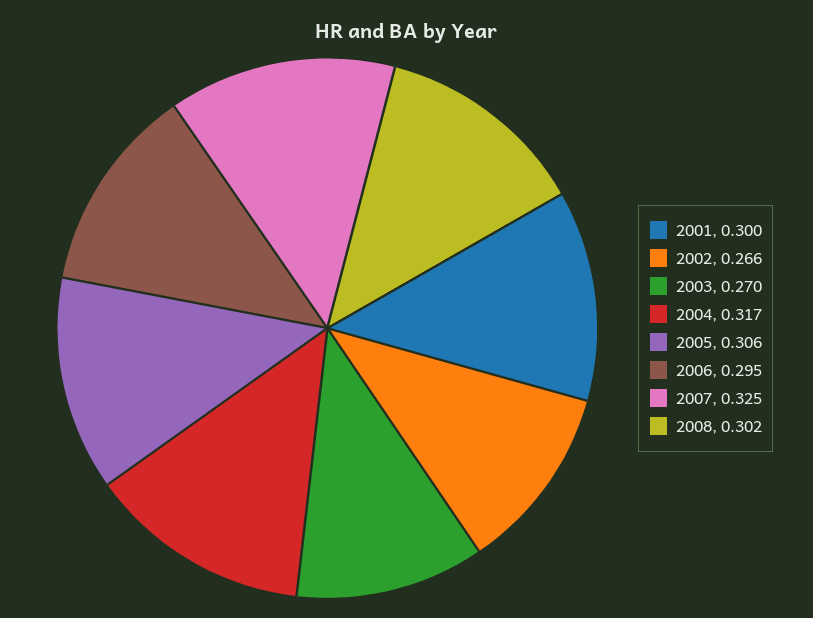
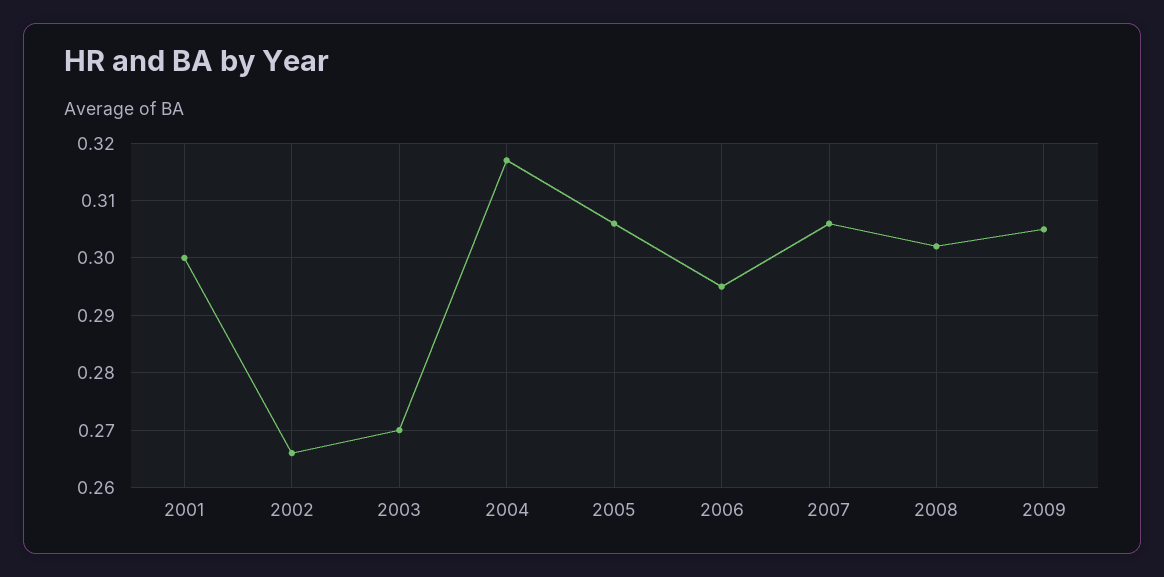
2007: 0.325 -> 0.305
2009: none -> 0.305

